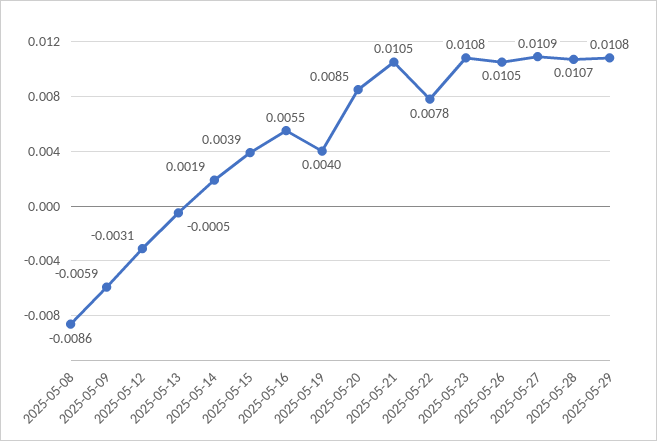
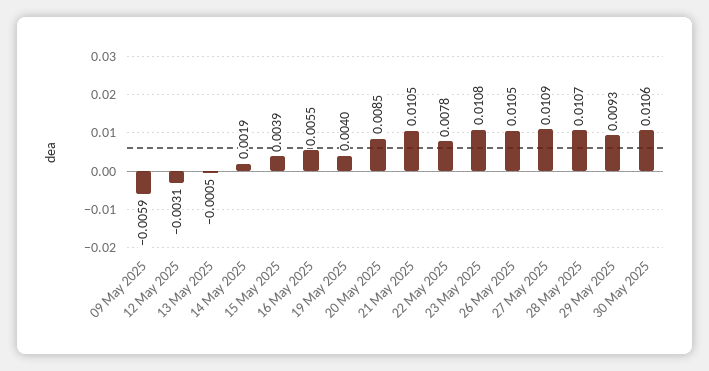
2025-05-08: -0.0086 -> none
2025-05-29: 0.0108 -> 0.0093
30 May 2025: none -> 0.0106

